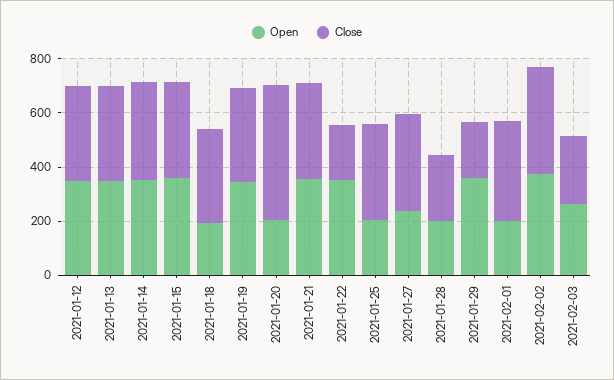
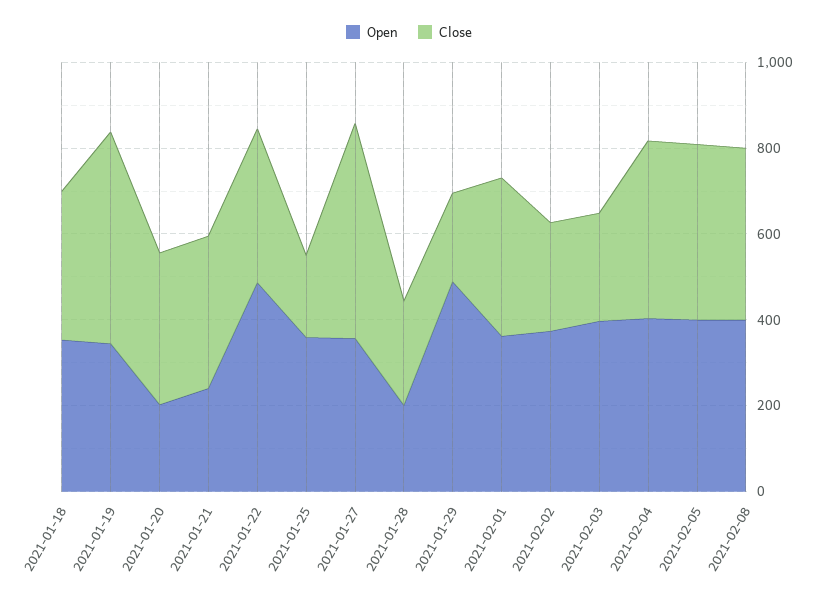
Open, 2021-01-12: 350 -> none
Close, 2021-01-12: 350 -> none
Open, 2021-01-13: 350 -> none
Close, 2021-01-13: 350 -> none
Open, 2021-01-14: 350 -> none
Close, 2021-01-14: 350 -> none
Open, 2021-01-15: 350 -> none
Close, 2021-01-15: 350 -> none
Open, 2021-01-18: 200 -> 350
Close, 2021-01-19: 350 -> 500
Close, 2021-01-20: 500 -> 350
Open, 2021-01-21: 350 -> 250
Open, 2021-01-22: 350 -> 500
Close, 2021-01-22: 200 -> 350
Open, 2021-01-25: 200 -> 350
Close, 2021-01-25: 350 -> 200
Open, 2021-01-27: 250 -> 350
Close, 2021-01-27: 350 -> 500
Open, 2021-01-29: 350 -> 500
Open, 2021-02-01: 200 -> 350
Close, 2021-02-02: 400 -> 250
Open, 2021-02-03: 250 -> 400
Open, 2021-02-04: none -> 400
Close, 2021-02-04: none -> 400
Open, 2021-02-05: none -> 400
Close, 2021-02-05: none -> 400
Open, 2021-02-08: none -> 400
Close, 2021-02-08: none -> 400

